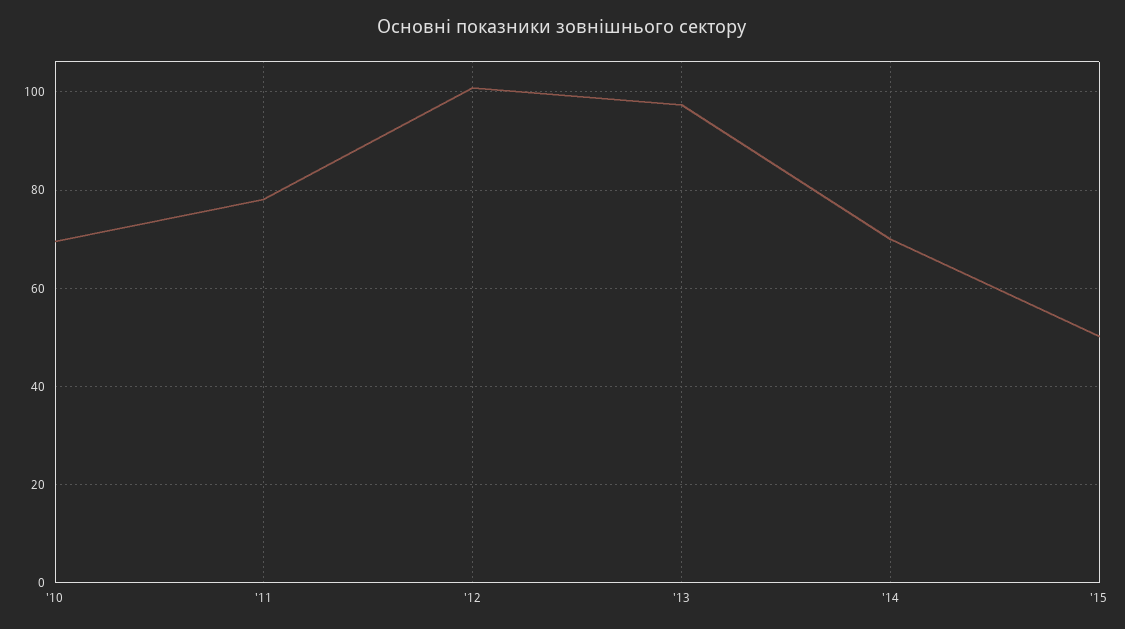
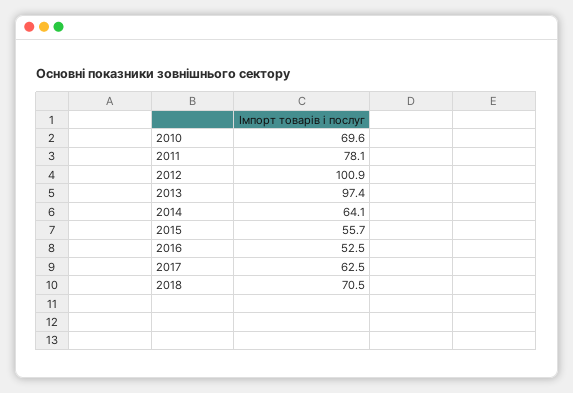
'14: 70 -> 64.1
'15: 50 -> 55.7
2016: none -> 52.5
2017: none -> 62.5
2018: none -> 70.5

